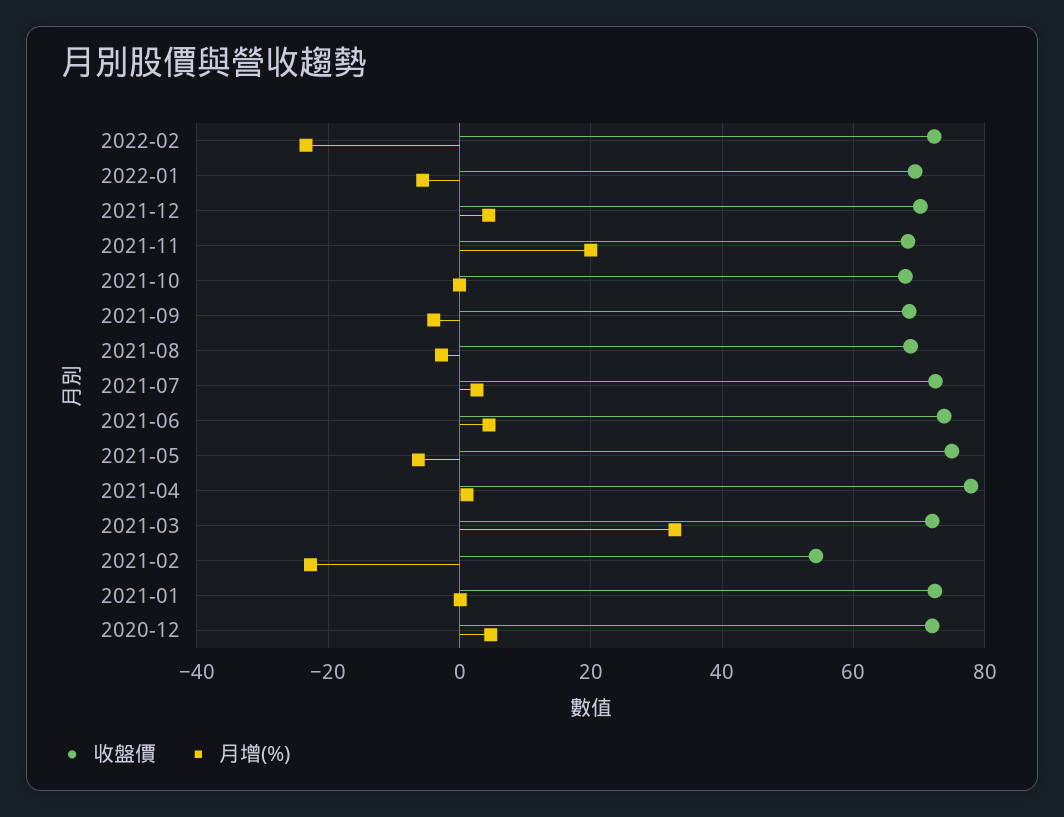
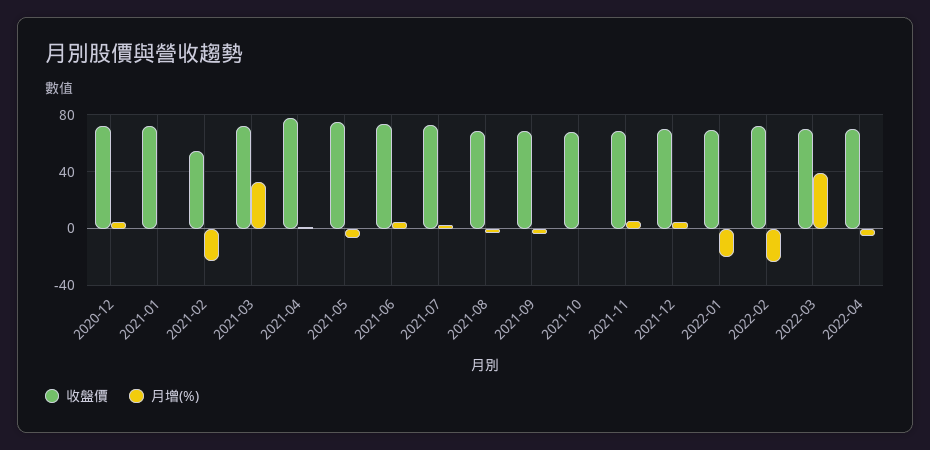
月增(%), 2022-01: -6 -> -20
月增(%), 2021-11: 20 -> 5
收盤價, 2022-03: none -> 70
月增(%), 2022-03: none -> 40
收盤價, 2022-04: none -> 70
月增(%), 2022-04: none -> -5

